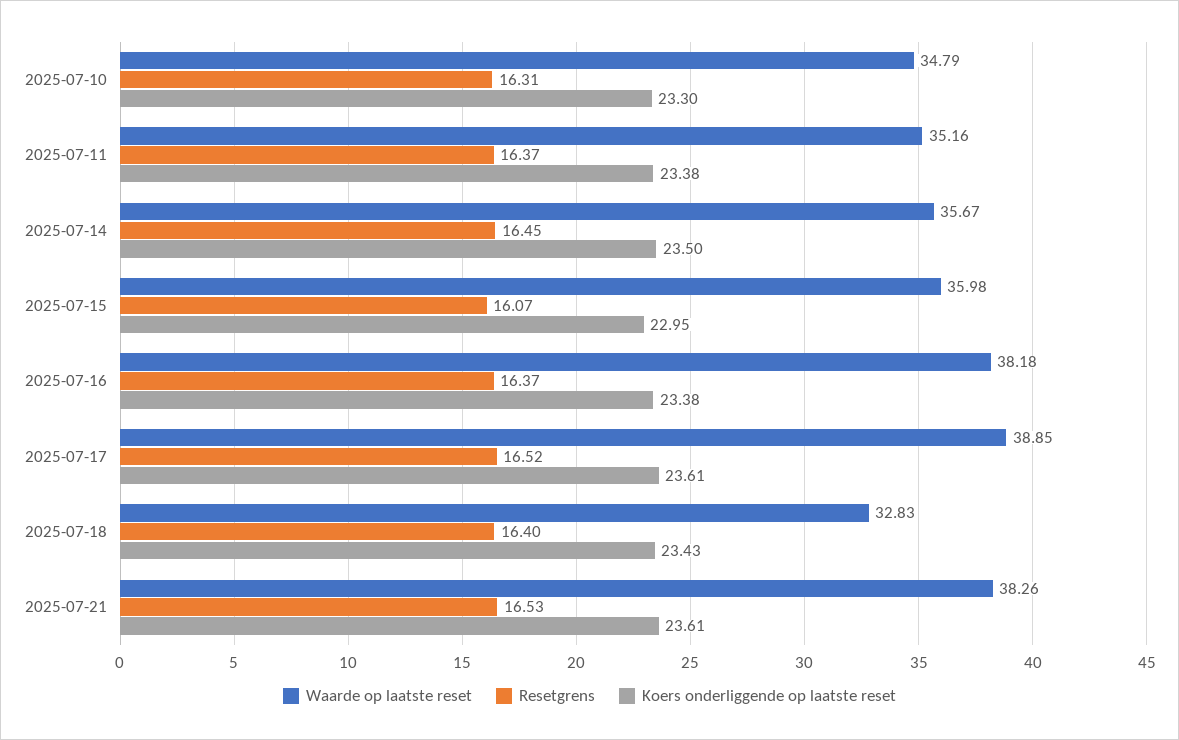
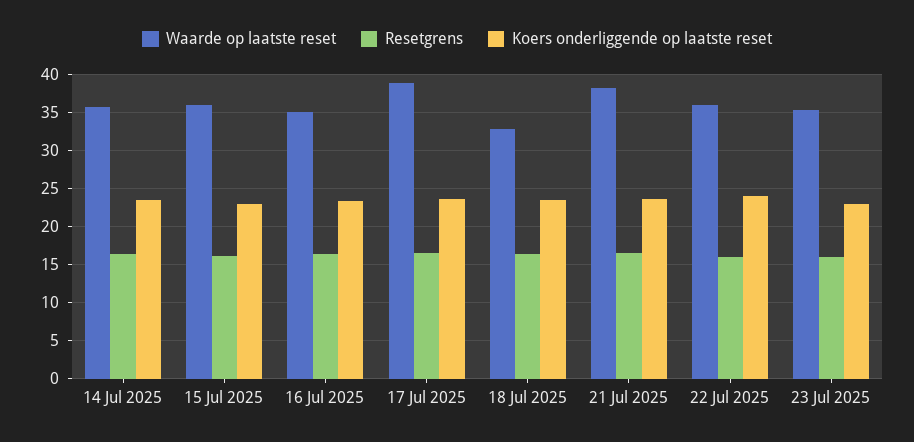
Waarde op laatste reset, 2025-07-10: 34.79 -> none
Resetgrens, 2025-07-10: 16.31 -> none
Koers onderliggende op laatste reset, 2025-07-10: 23.3 -> none
Waarde op laatste reset, 2025-07-11: 35.16 -> none
Resetgrens, 2025-07-11: 16.37 -> none
Koers onderliggende op laatste reset, 2025-07-11: 23.38 -> none
Waarde op laatste reset, 2025-07-16: 38.18 -> 35
Waarde op laatste reset, 22 Jul 2025: none -> 36
Resetgrens, 22 Jul 2025: none -> 16
Koers onderliggende op laatste reset, 22 Jul 2025: none -> 24
Waarde op laatste reset, 23 Jul 2025: none -> 35
Resetgrens, 23 Jul 2025: none -> 16
Koers onderliggende op laatste reset, 23 Jul 2025: none -> 23

